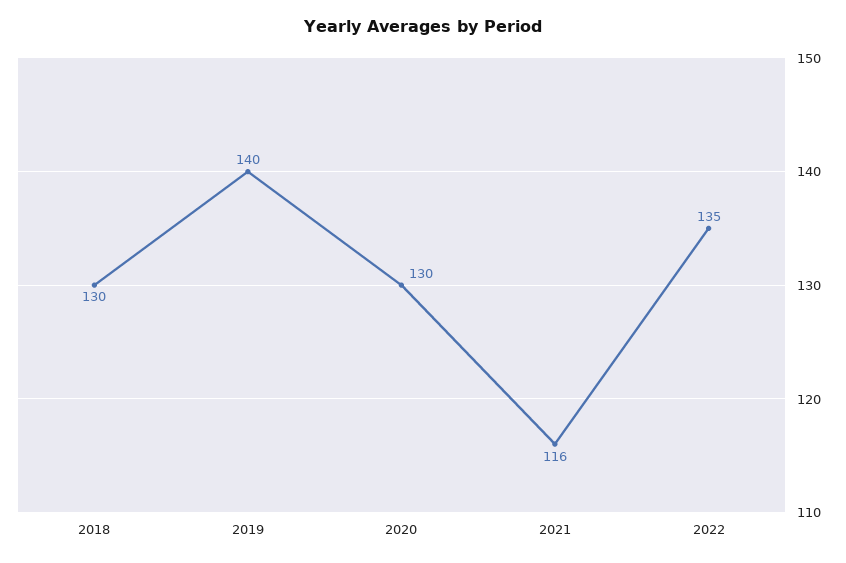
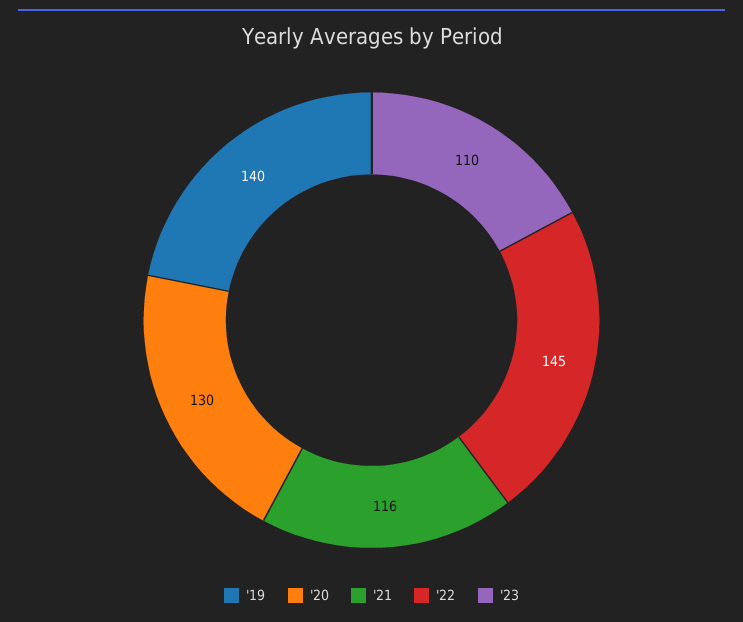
2018: 130 -> none
2022: 135 -> 145
'23: none -> 110

